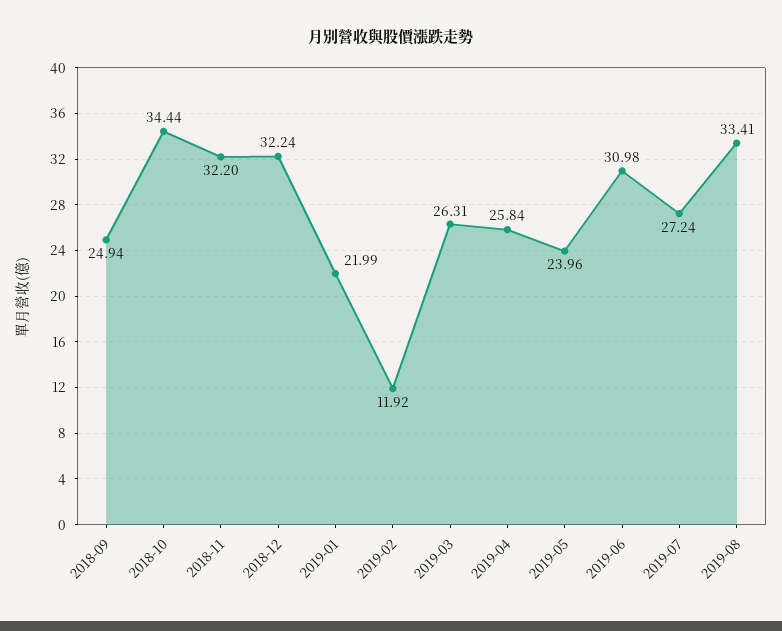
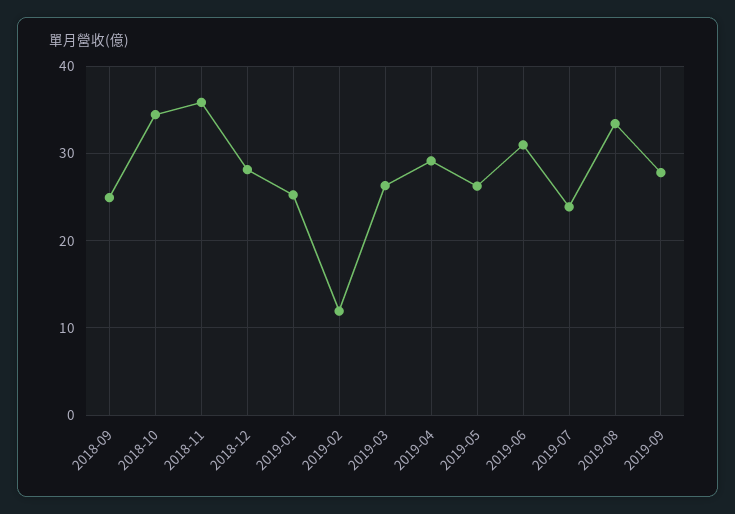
2018-11: 32.2 -> 36
2018-12: 32.24 -> 28
2019-01: 21.99 -> 25
2019-04: 25.84 -> 29
2019-05: 23.96 -> 26
2019-07: 27.24 -> 24
2019-09: none -> 28

